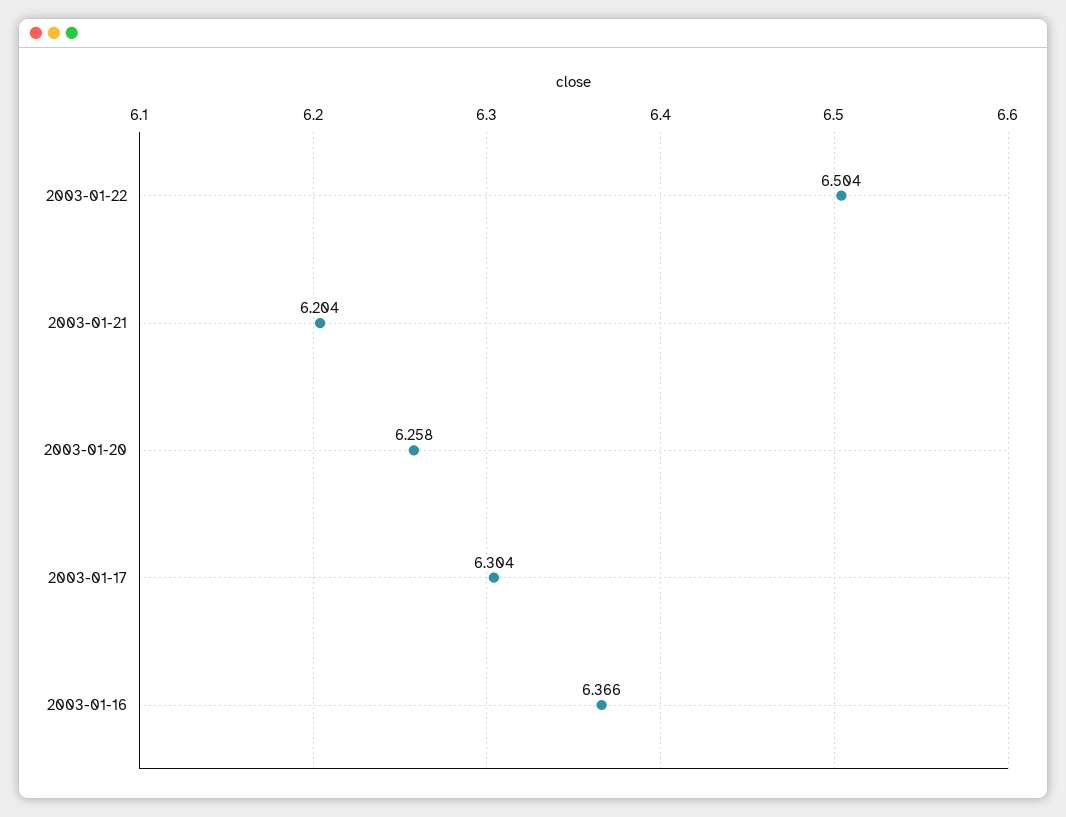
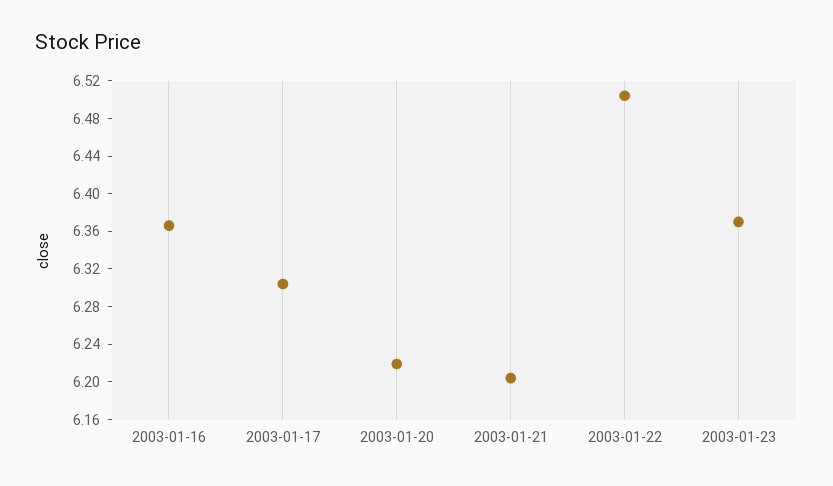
2003-01-20: 6.258 -> 6.22
2003-01-23: none -> 6.37

